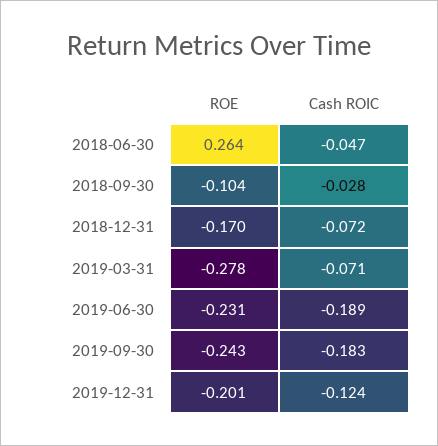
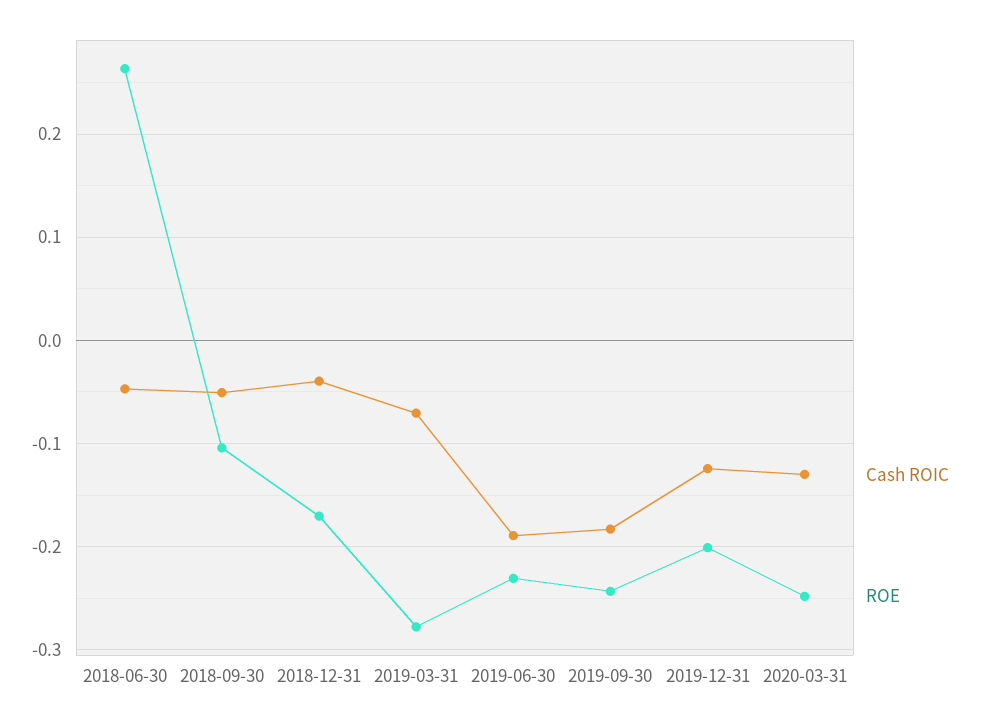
Cash ROIC, 2018-09-30: -0.028 -> -0.05
Cash ROIC, 2018-12-31: -0.072 -> -0.04
Cash ROIC, 2020-03-31: none -> -0.13
ROE, 2020-03-31: none -> -0.25

